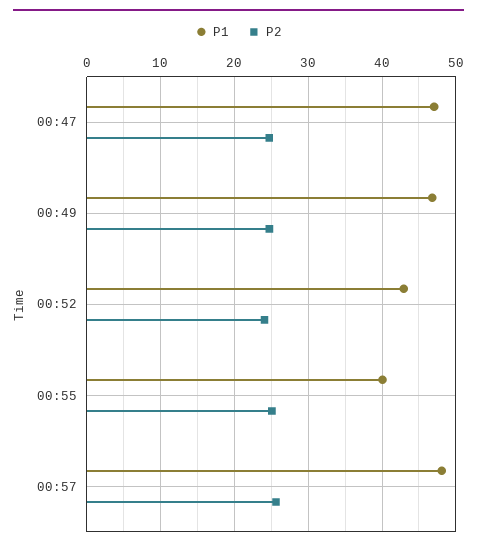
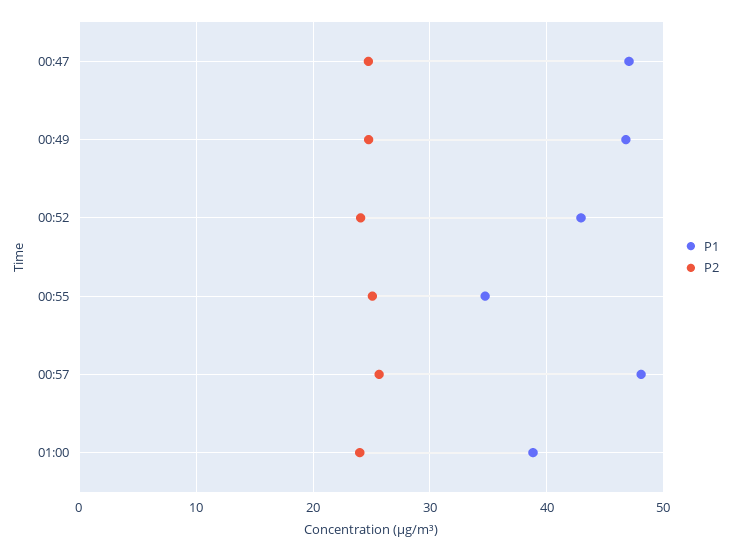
P1, 00:55: 40 -> 35
P1, 01:00: none -> 39
P2, 01:00: none -> 24

